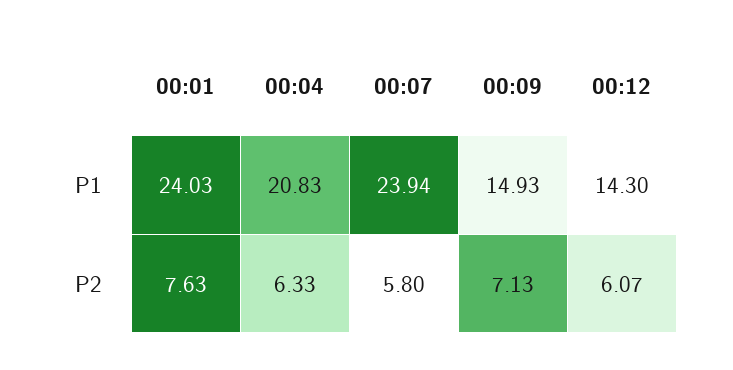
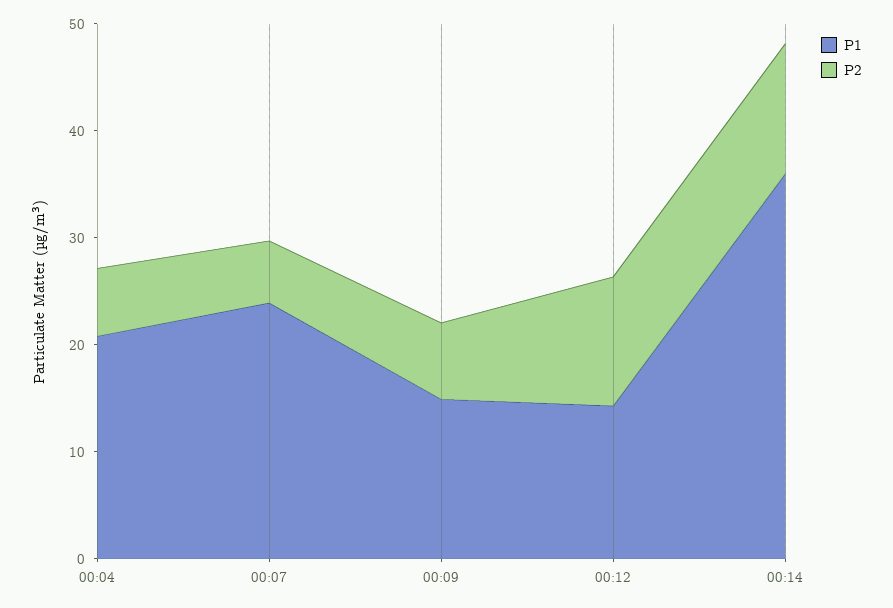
P1, 00:01: 24.03 -> none
P2, 00:01: 7.63 -> none
P2, 00:12: 6.07 -> 12
P1, 00:14: none -> 36
P2, 00:14: none -> 12

